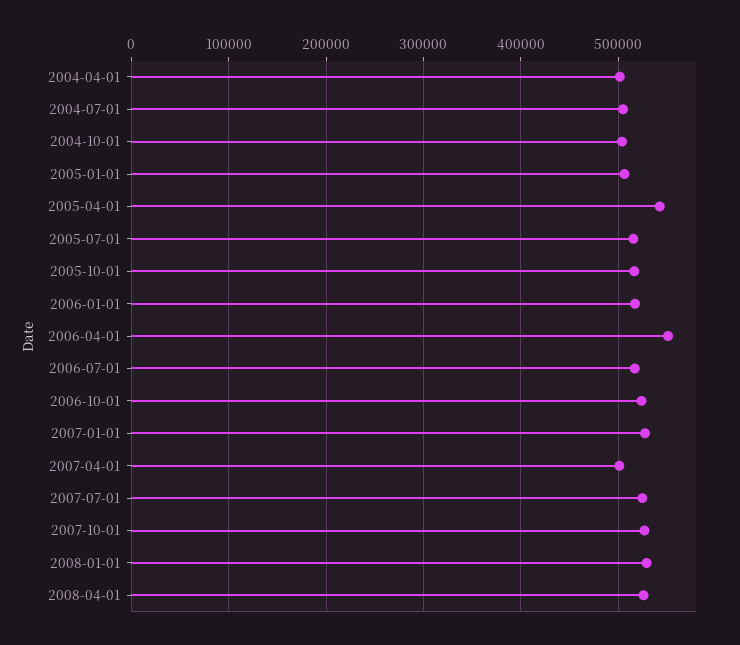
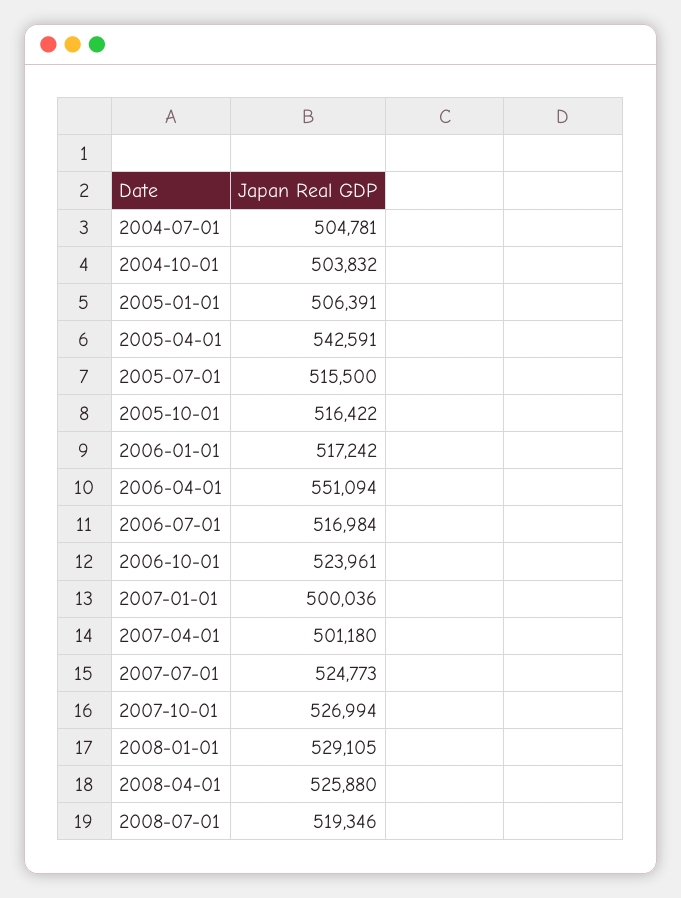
2004-04-01: 500000 -> none
2007-01-01: 530000 -> 500036
2008-07-01: none -> 519346

